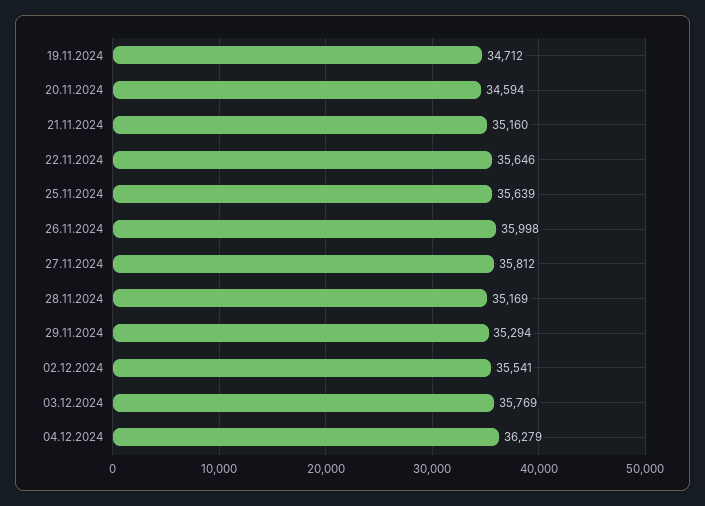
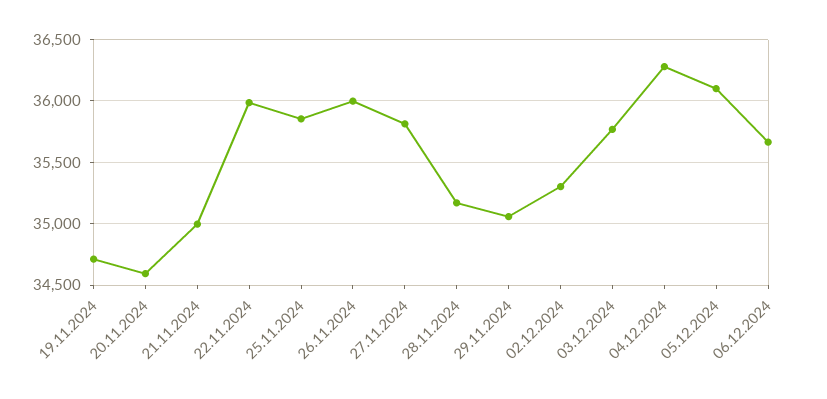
21.11.2024: 35160 -> 35000
22.11.2024: 35646 -> 36000
25.11.2024: 35639 -> 35850
29.11.2024: 35294 -> 35050
02.12.2024: 35541 -> 35300
05.12.2024: none -> 36100
06.12.2024: none -> 35650

